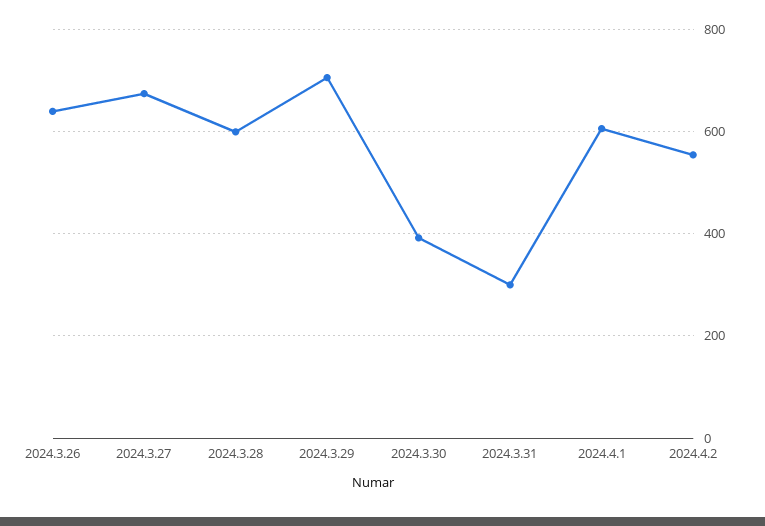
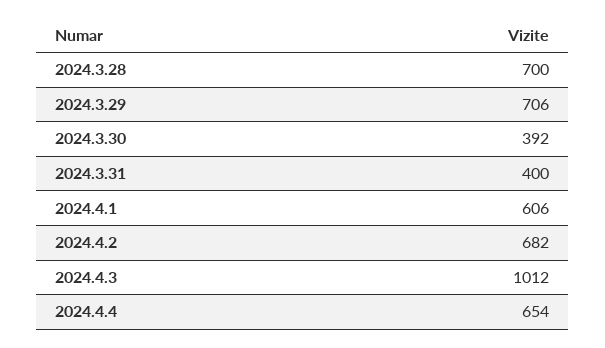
2024.3.26: 640 -> none
2024.3.27: 680 -> none
2024.3.28: 600 -> 700
2024.3.31: 300 -> 400
2024.4.2: 560 -> 682
2024.4.3: none -> 1012
2024.4.4: none -> 654

